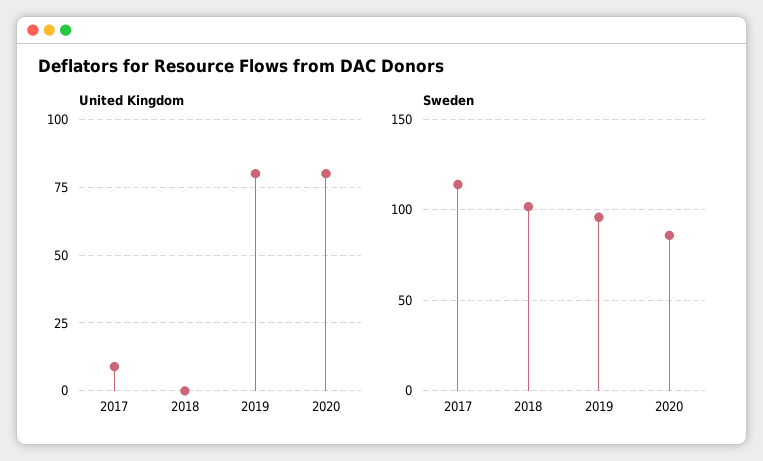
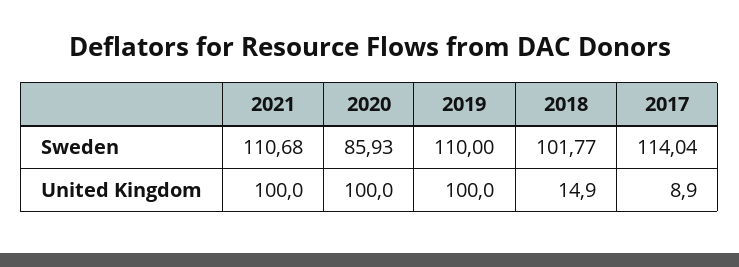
United Kingdom, 2018: 0 -> 14.9
United Kingdom, 2019: 80 -> 100
United Kingdom, 2020: 80 -> 100
Sweden, 2019: 95 -> 110
Sweden, 2021: none -> 110.68
United Kingdom, 2021: none -> 100

